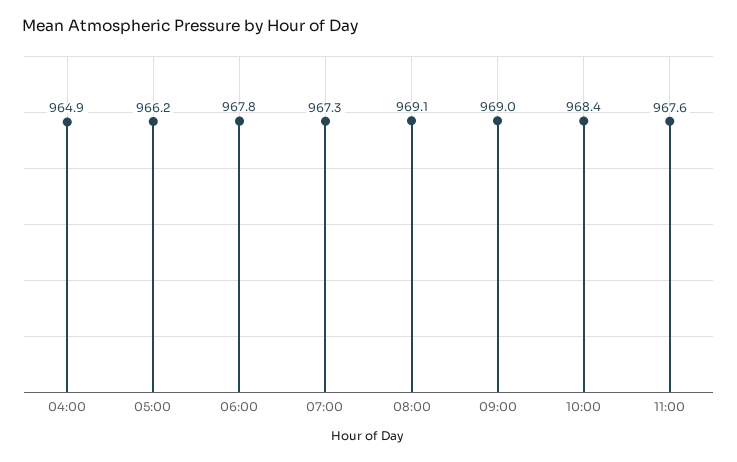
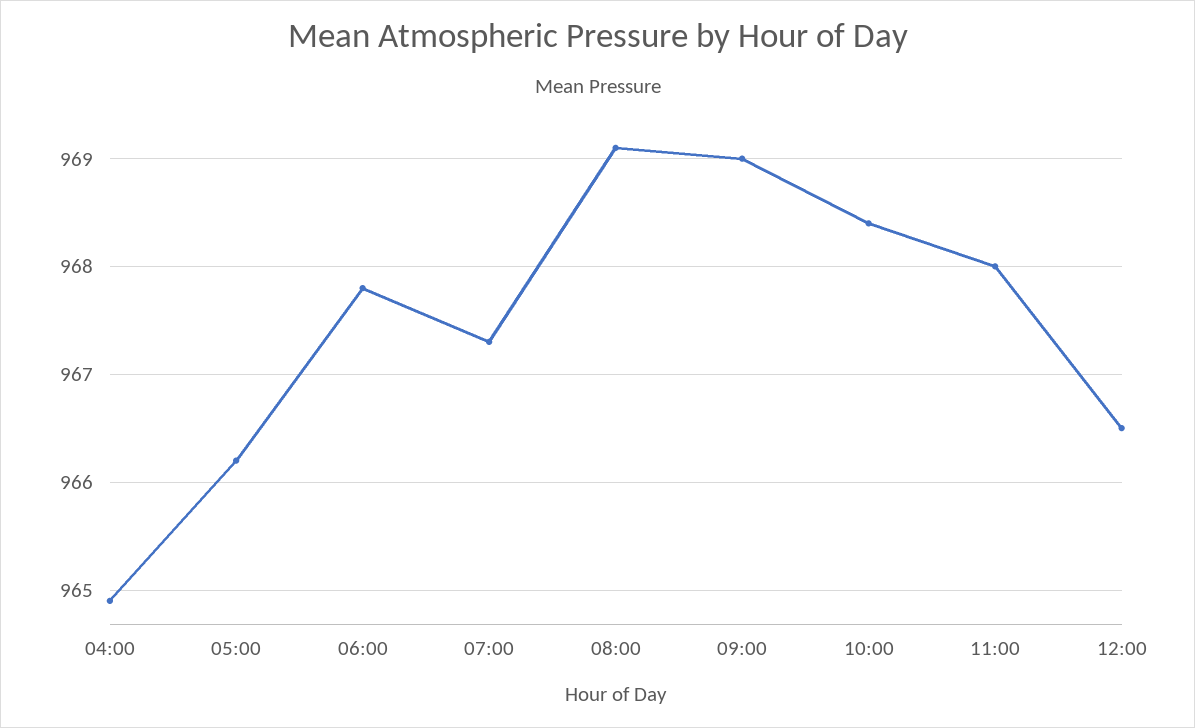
11:00: 967.6 -> 968
12:00: none -> 966.5

